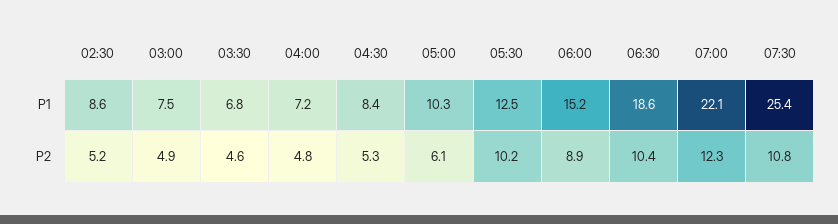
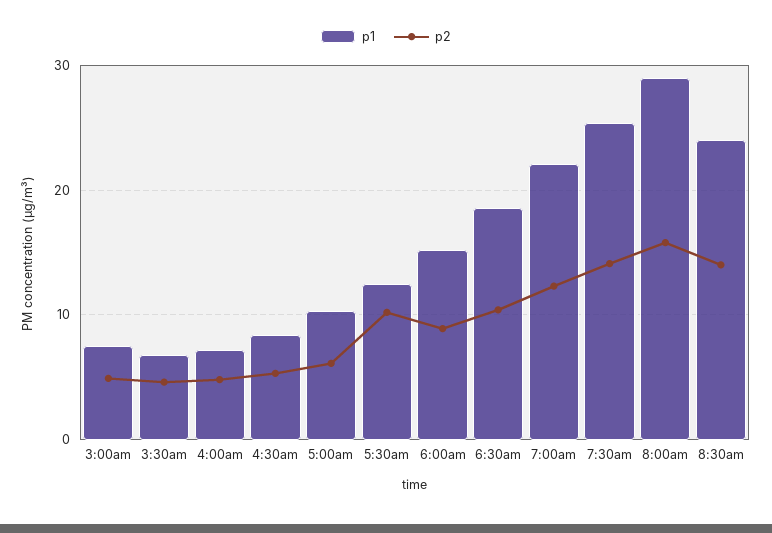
P1, 02:30: 8.6 -> none
P2, 02:30: 5.2 -> none
P2, 07:30: 10.8 -> 14
P1, 8:00am: none -> 29
P2, 8:00am: none -> 16
P1, 8:30am: none -> 24
P2, 8:30am: none -> 14

